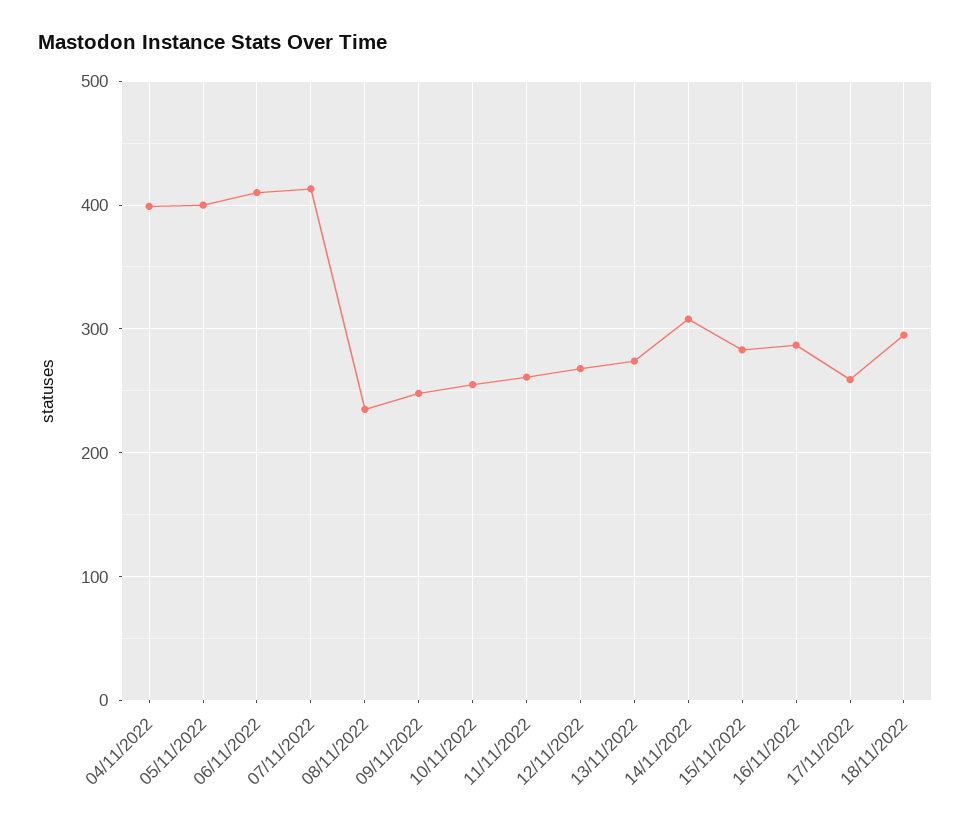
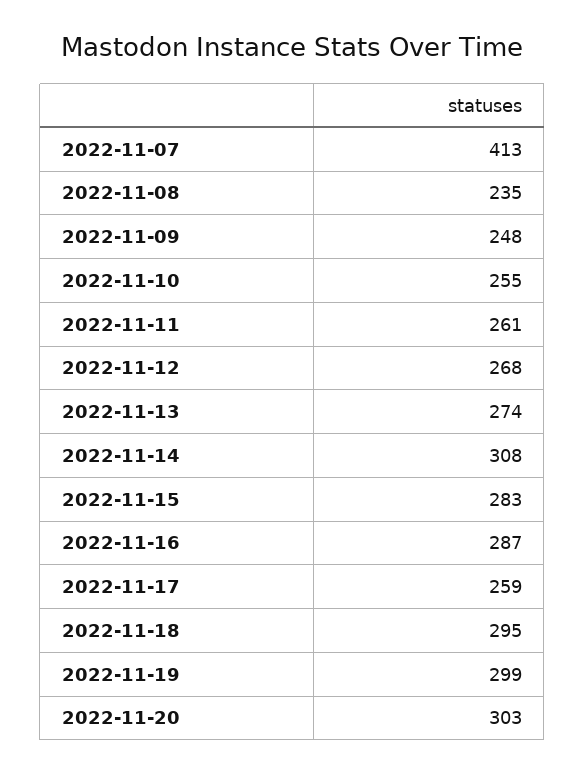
04/11/2022: 400 -> none
05/11/2022: 400 -> none
06/11/2022: 410 -> none
2022-11-19: none -> 299
2022-11-20: none -> 303

